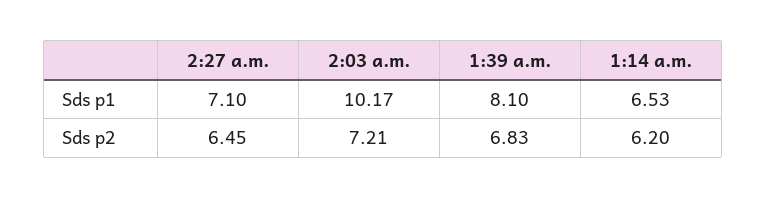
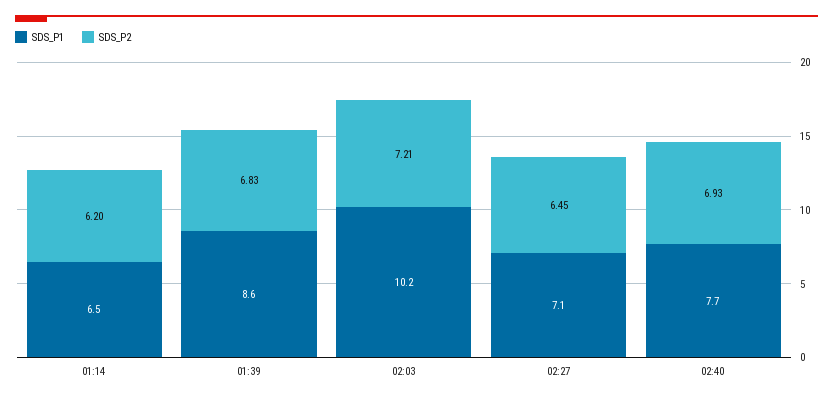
Sds p1, 1:39 a.m.: 8.1 -> 8.6
Sds p1, 02:40: none -> 7.7
Sds p2, 02:40: none -> 6.93

